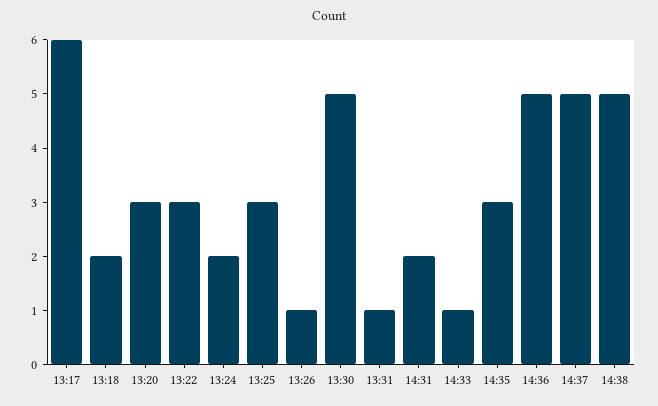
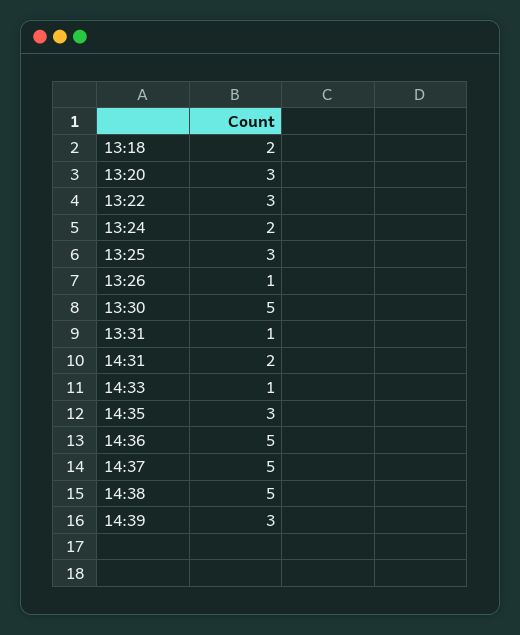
13:17: 6 -> none
14:39: none -> 3

